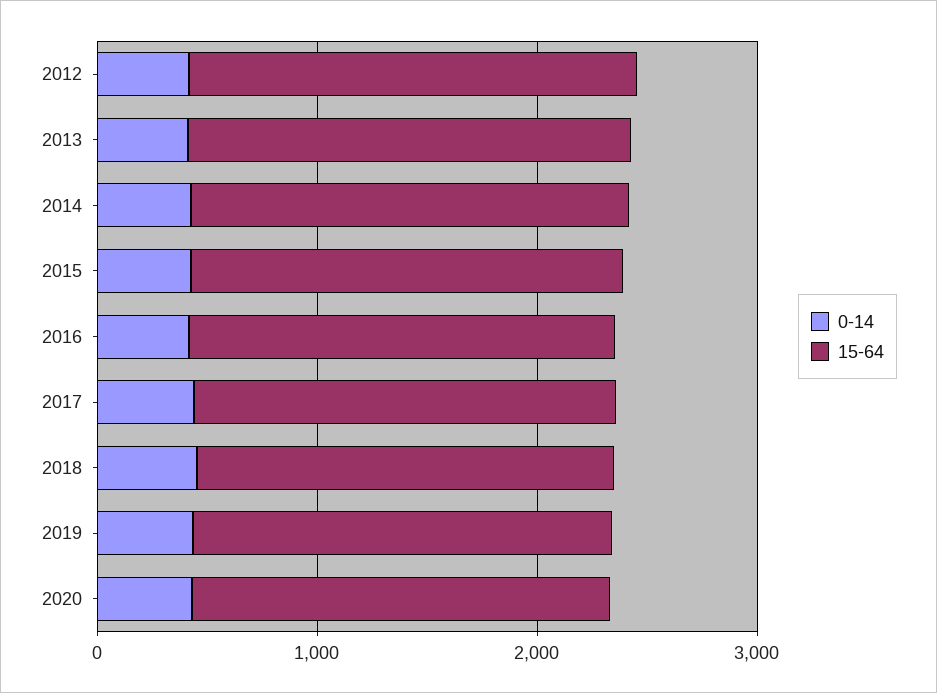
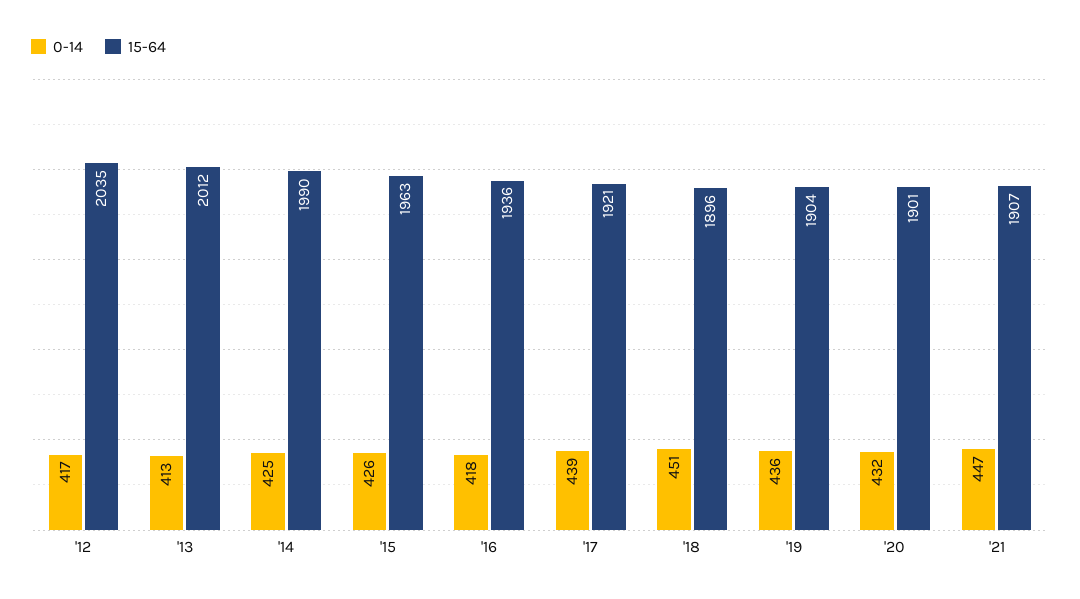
0-14, '21: none -> 447
15-64, '21: none -> 1907

